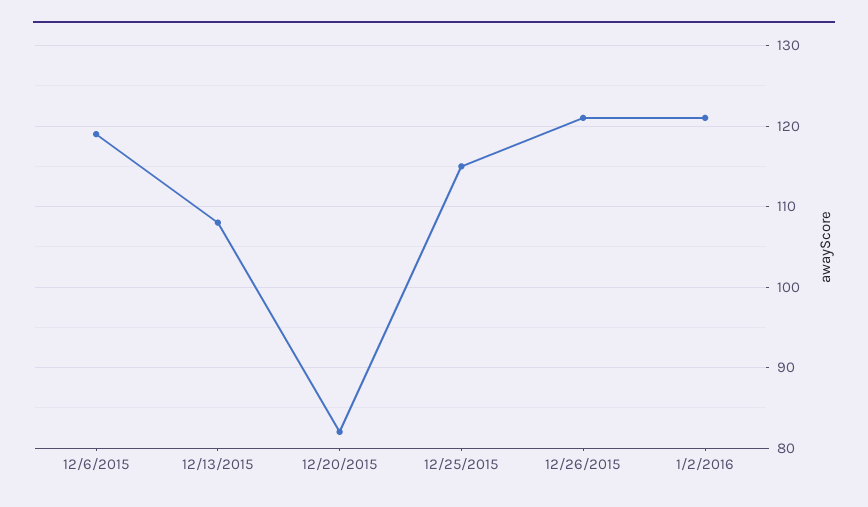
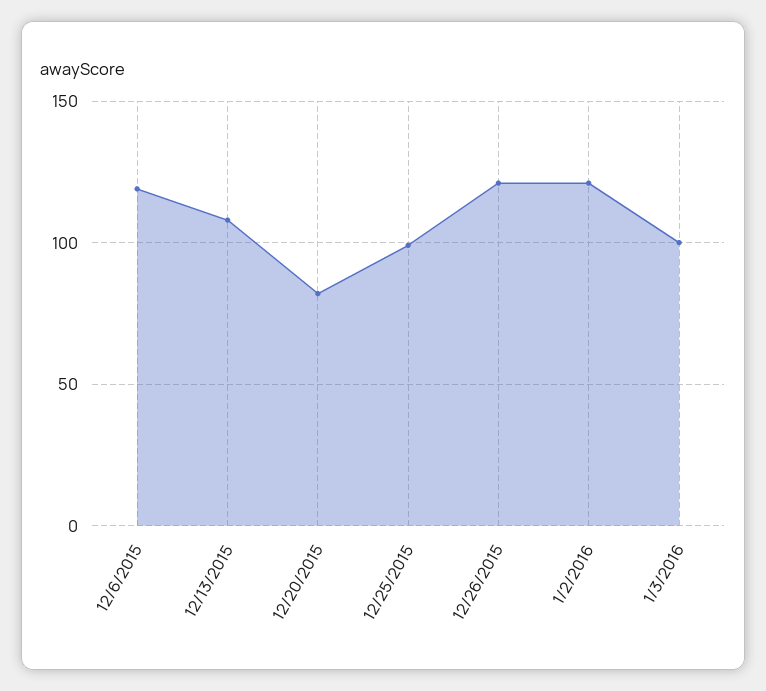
12/25/2015: 115 -> 100
1/3/2016: none -> 100

